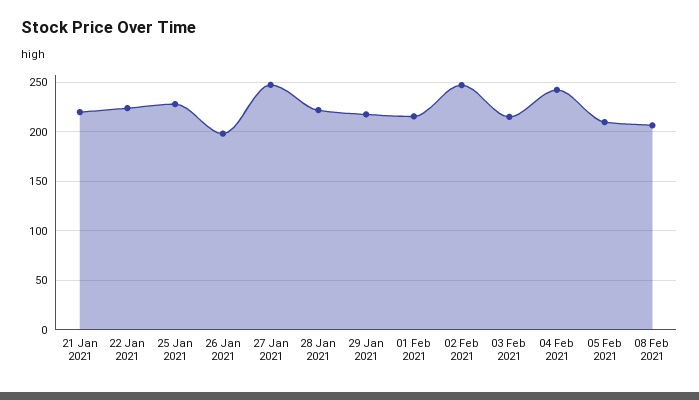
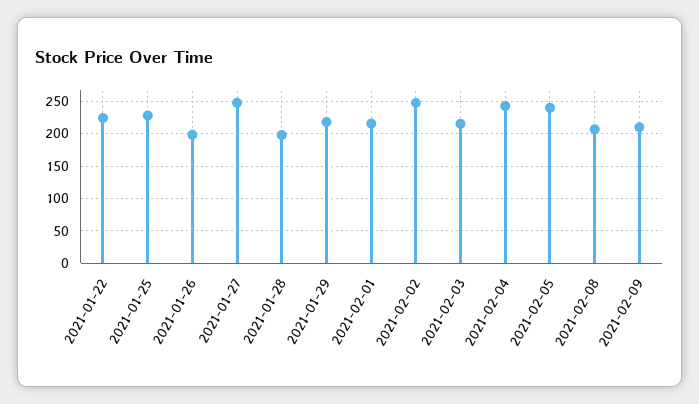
21 Jan 2021: 220 -> none
28 Jan 2021: 220 -> 200
05 Feb 2021: 210 -> 240
2021-02-09: none -> 210

